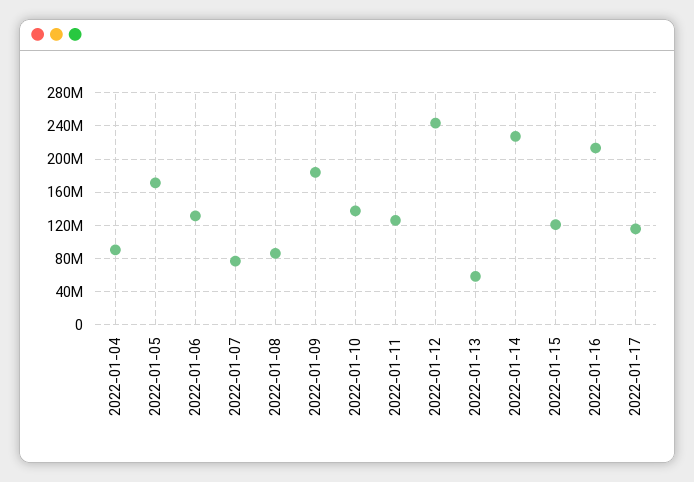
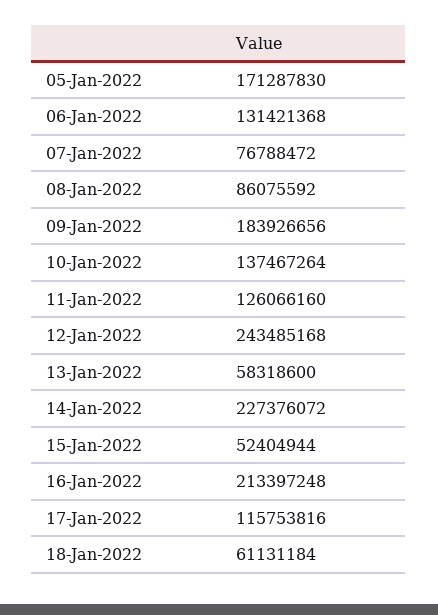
2022-01-04: 90000000 -> none
2022-01-15: 120000000 -> 52404944
18-Jan-2022: none -> 61131184

